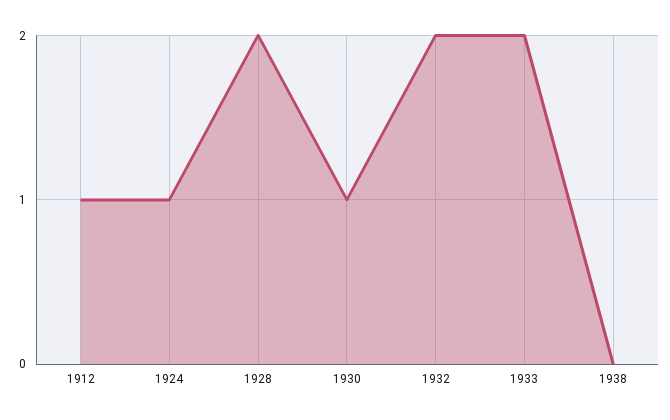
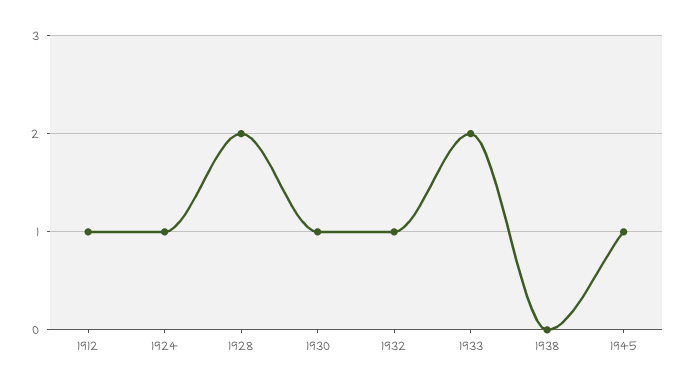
1932: 2 -> 1
1945: none -> 1

